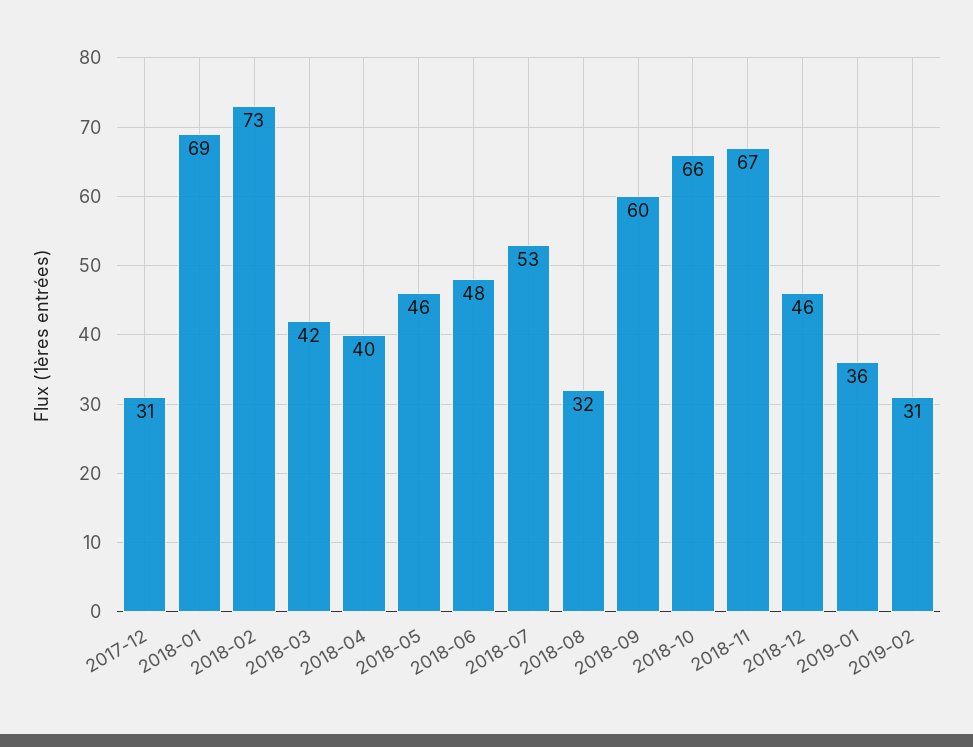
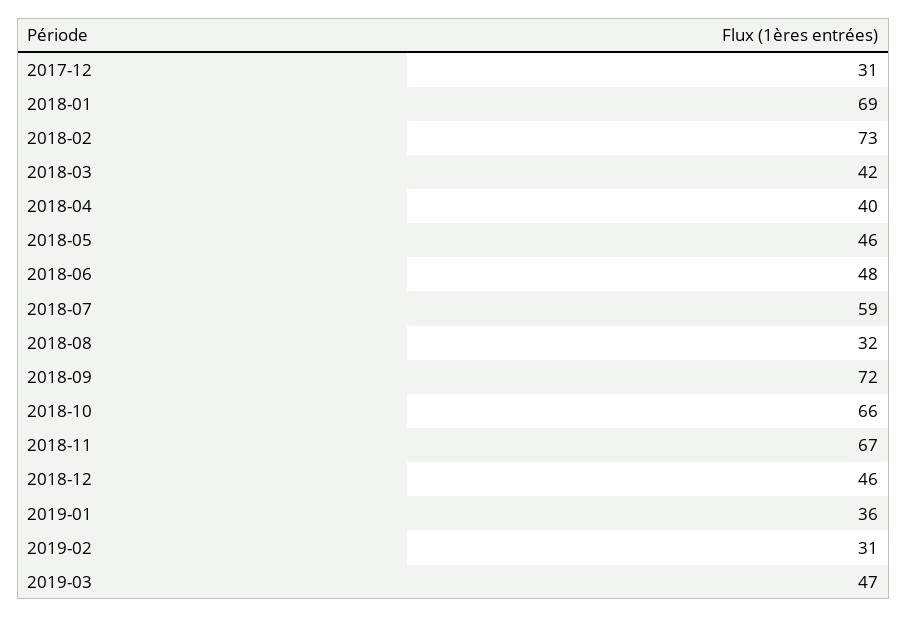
2018-07: 53 -> 59
2018-09: 60 -> 72
2019-03: none -> 47

